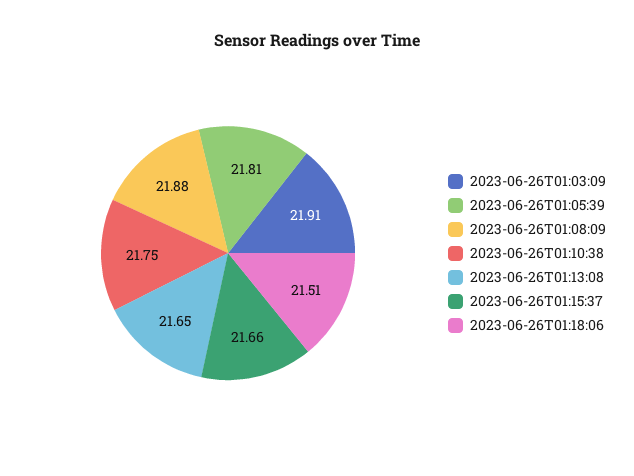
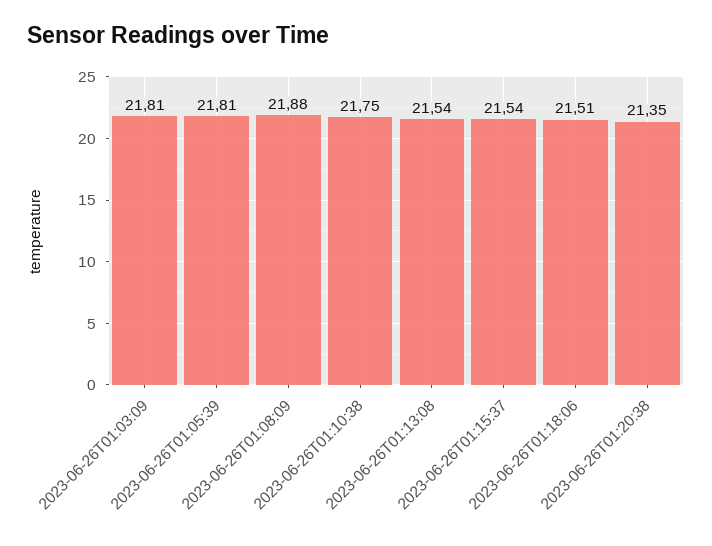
2023-06-26T01:03:09: 21.91 -> 21.81
2023-06-26T01:13:08: 21.65 -> 21.54
2023-06-26T01:15:37: 21.66 -> 21.54
2023-06-26T01:20:38: none -> 21.35

